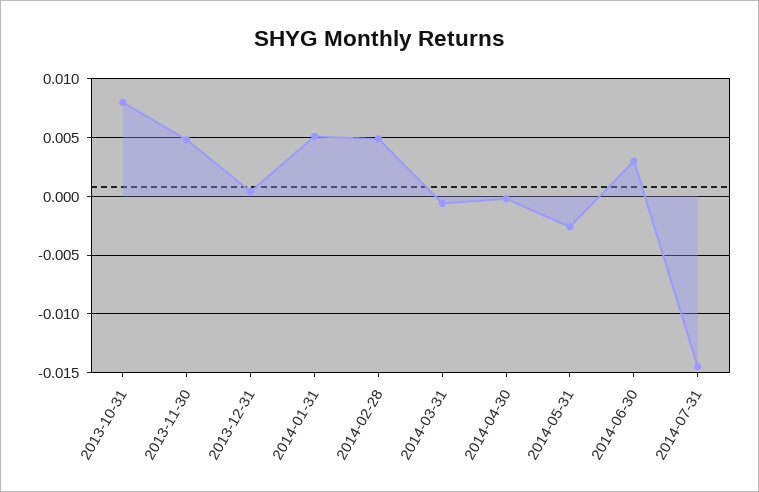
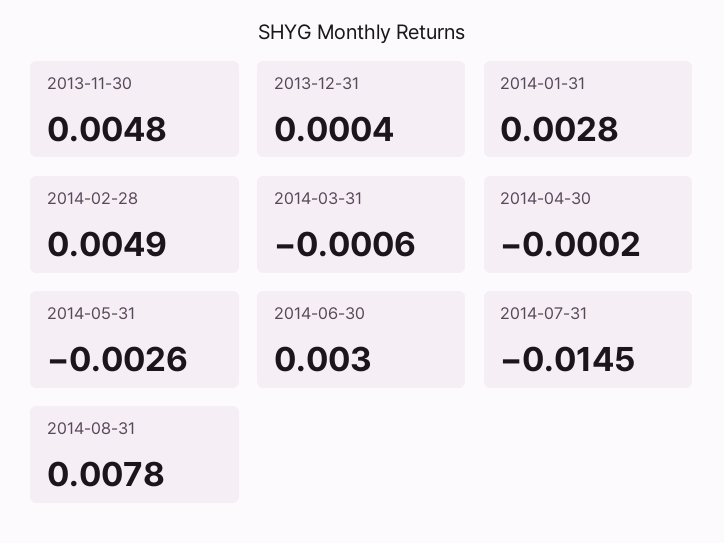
2013-10-31: 0.008 -> none
2014-01-31: 0.005 -> 0.0028
2014-08-31: none -> 0.0078

